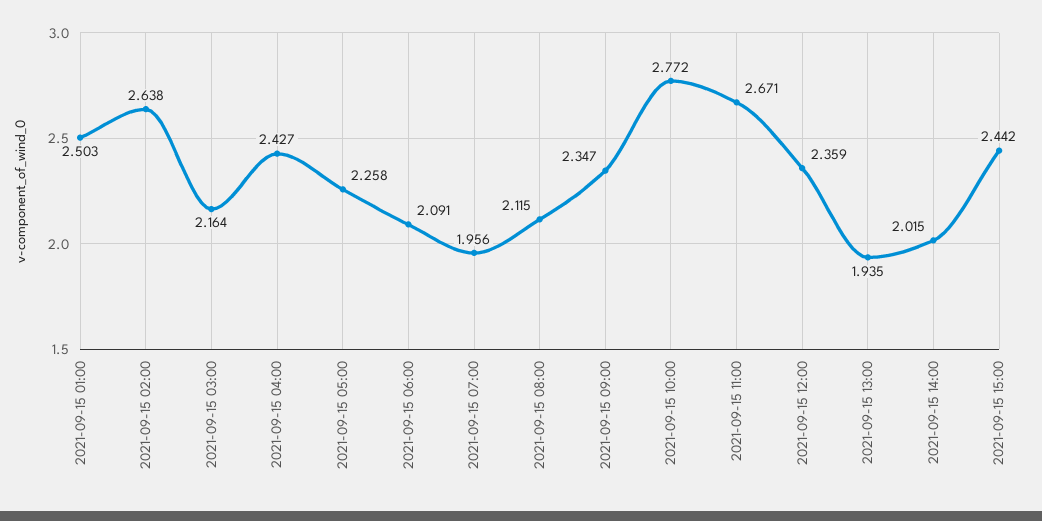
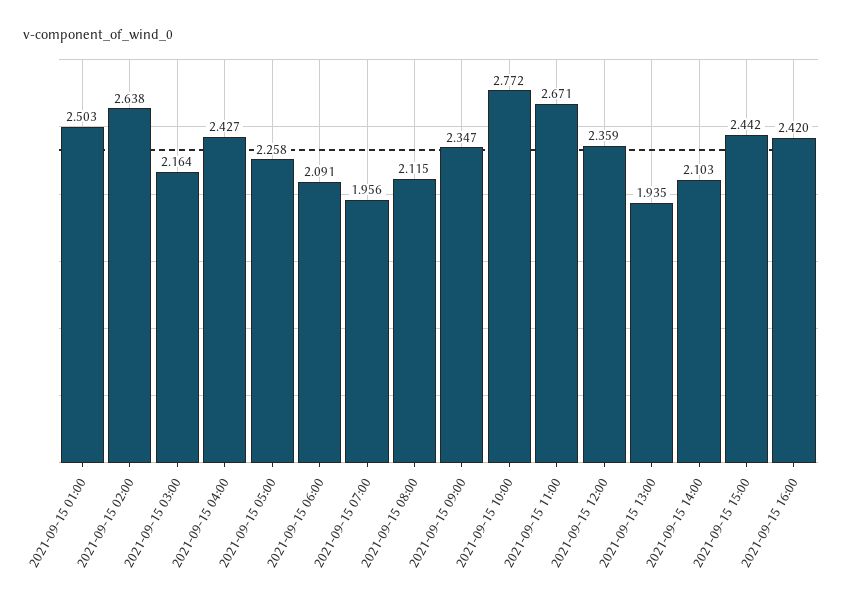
2021-09-15 14:00: 2.015 -> 2.103
2021-09-15 16:00: none -> 2.42

